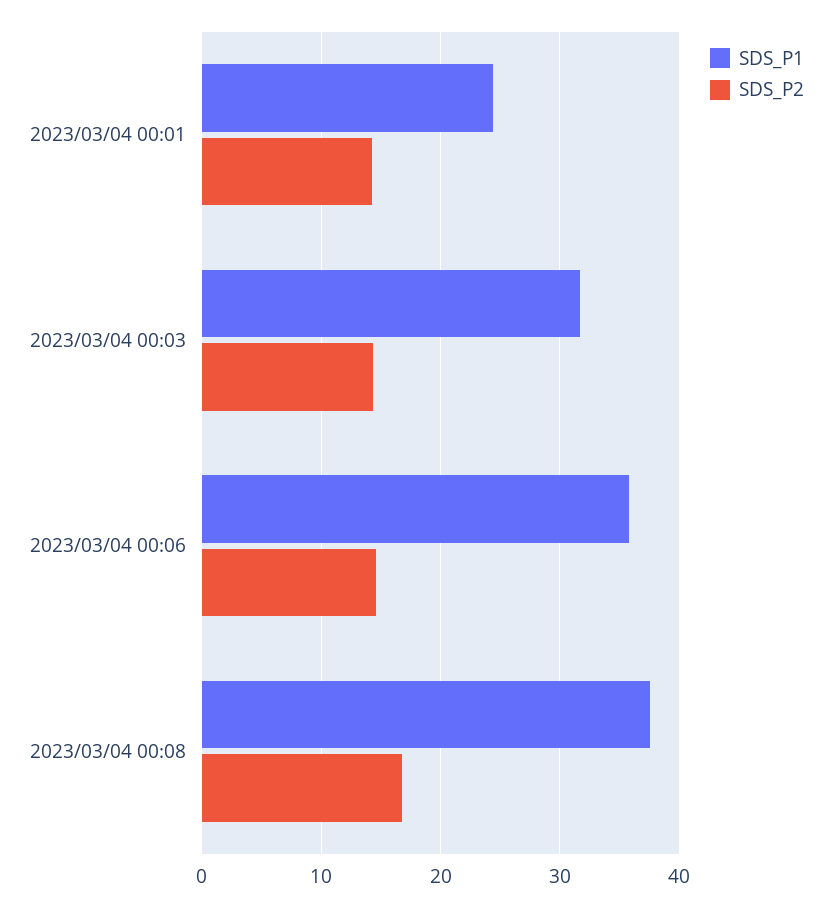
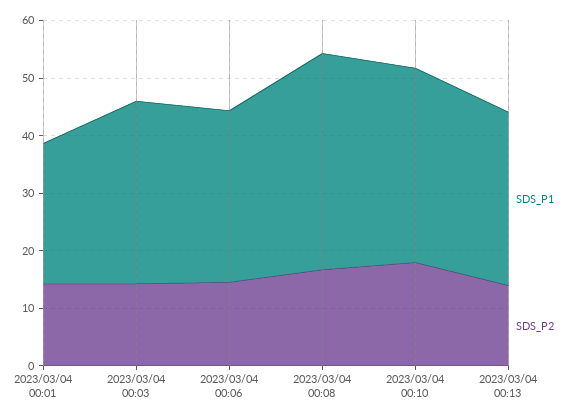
SDS_P1, 2023/03/04 00:06: 36 -> 30
SDS_P1, 2023/03/04 00:10: none -> 34
SDS_P2, 2023/03/04 00:10: none -> 18
SDS_P1, 2023/03/04 00:13: none -> 30
SDS_P2, 2023/03/04 00:13: none -> 14

